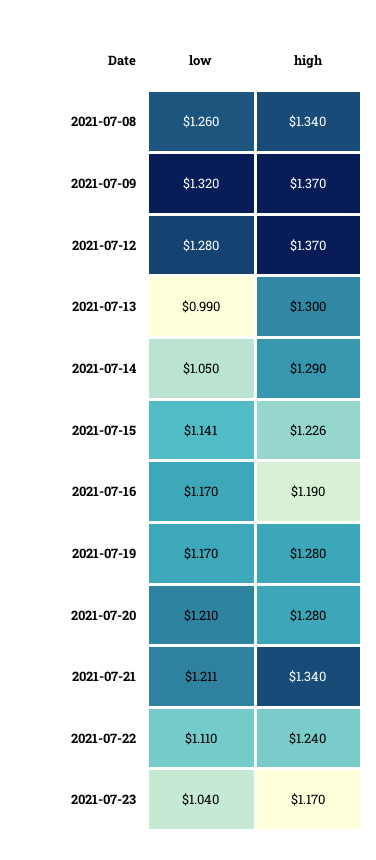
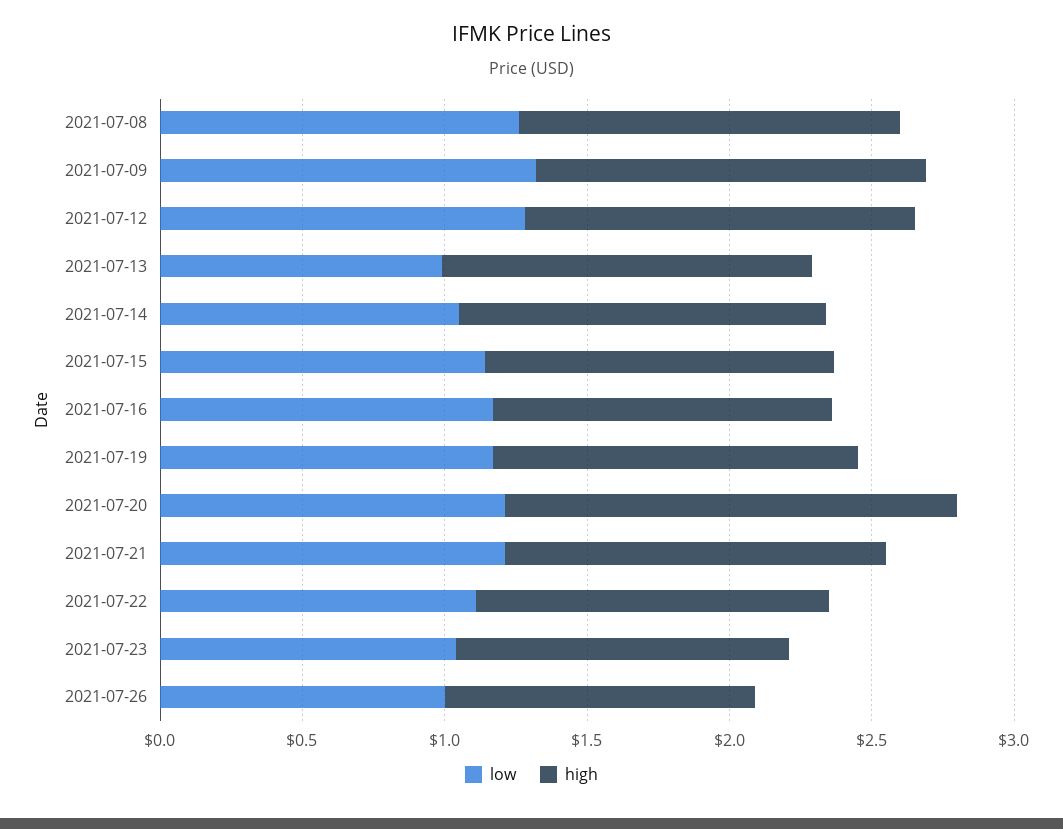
high, 2021-07-20: 1.28 -> 1.6
low, 2021-07-26: none -> 1
high, 2021-07-26: none -> 1.1

